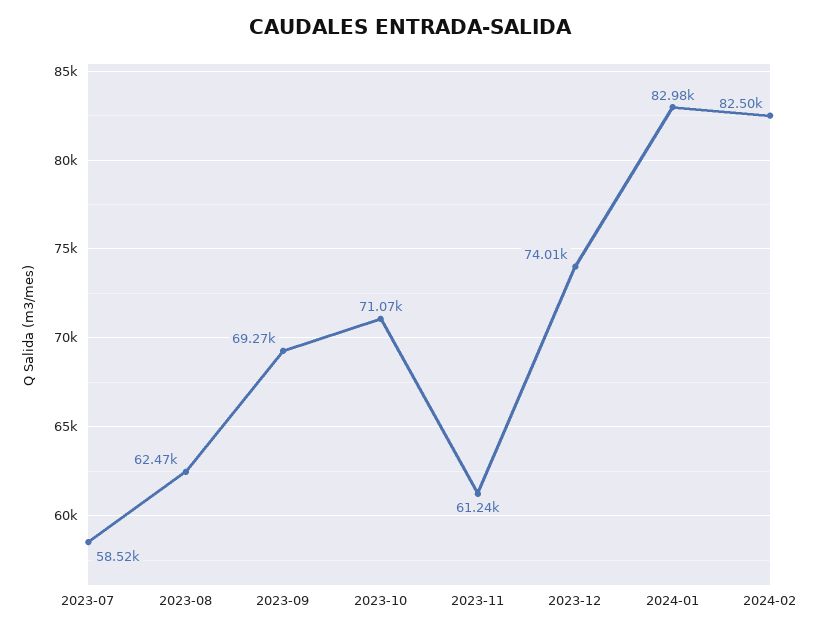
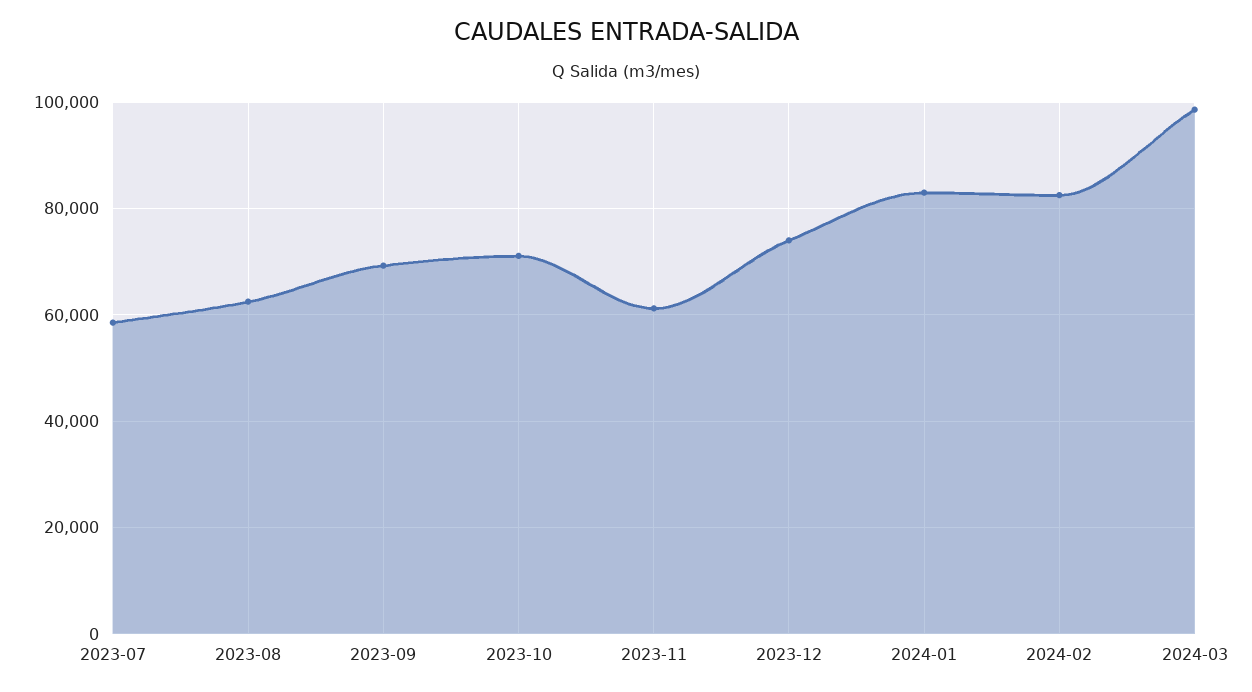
2024-03: none -> 98000

